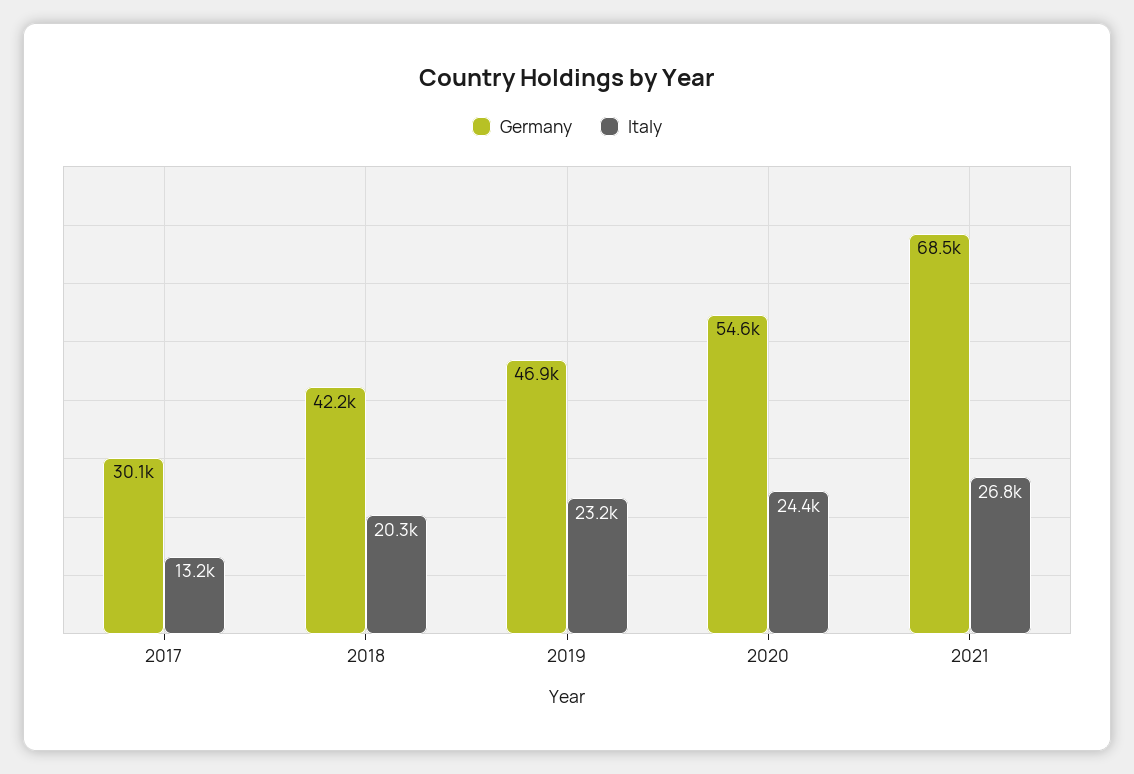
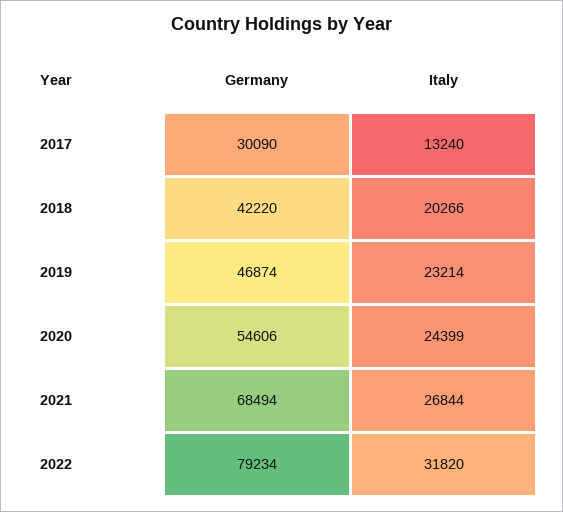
Germany, 2022: none -> 79234
Italy, 2022: none -> 31820

